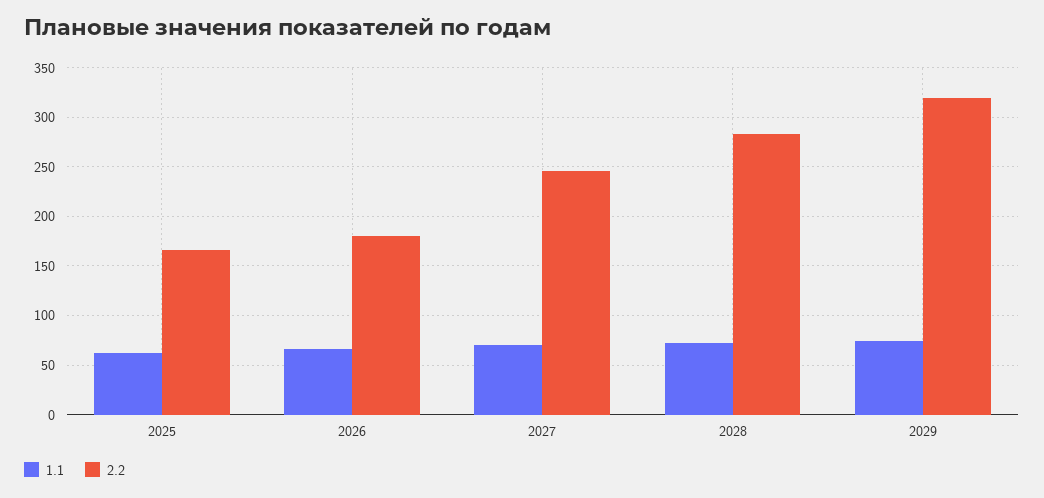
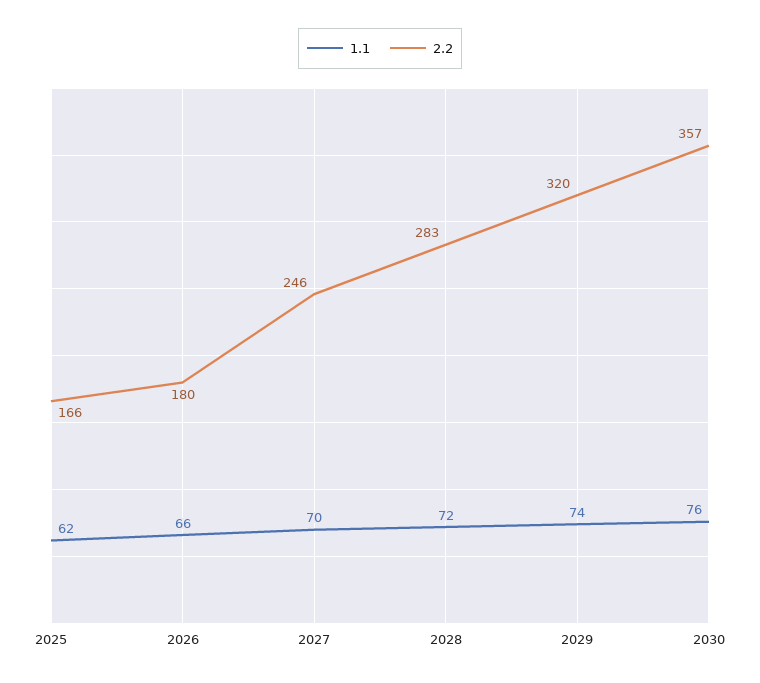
1.1, 2030: none -> 76
2.2, 2030: none -> 357

